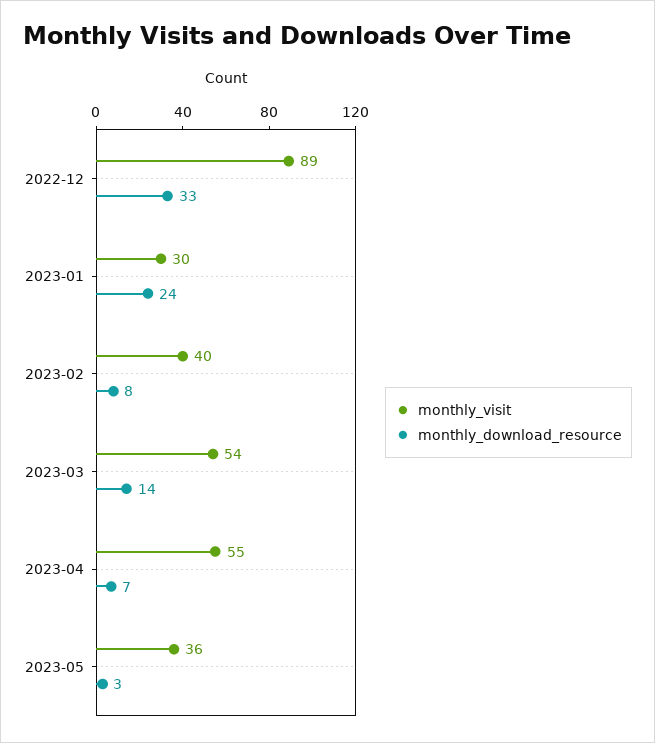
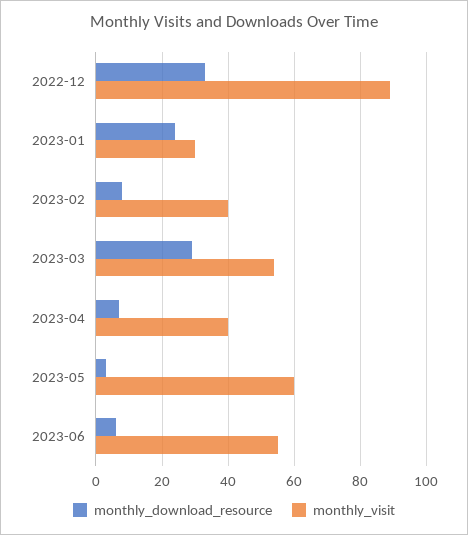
monthly_download_resource, 2023-03: 14 -> 30
monthly_visit, 2023-04: 55 -> 40
monthly_visit, 2023-05: 36 -> 60
monthly_download_resource, 2023-06: none -> 5
monthly_visit, 2023-06: none -> 55

